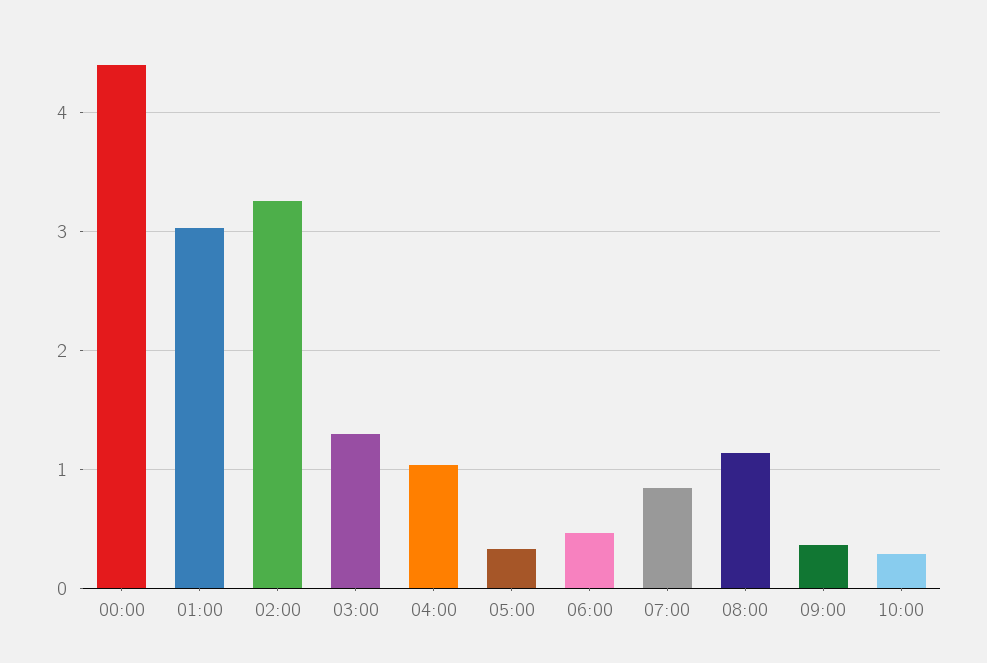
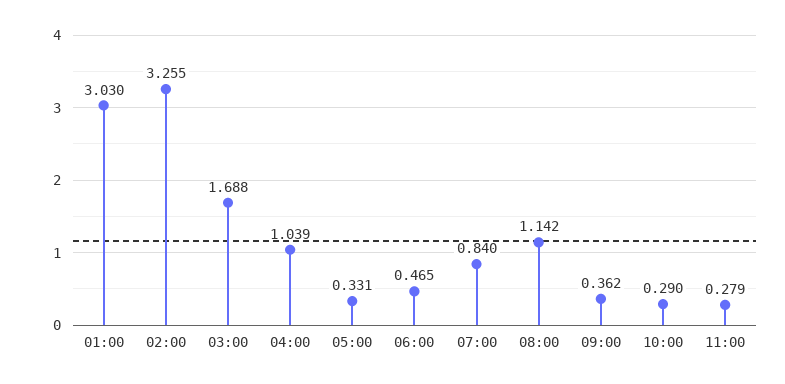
00:00: 4.4 -> none
03:00: 1.3 -> 1.688
11:00: none -> 0.279

